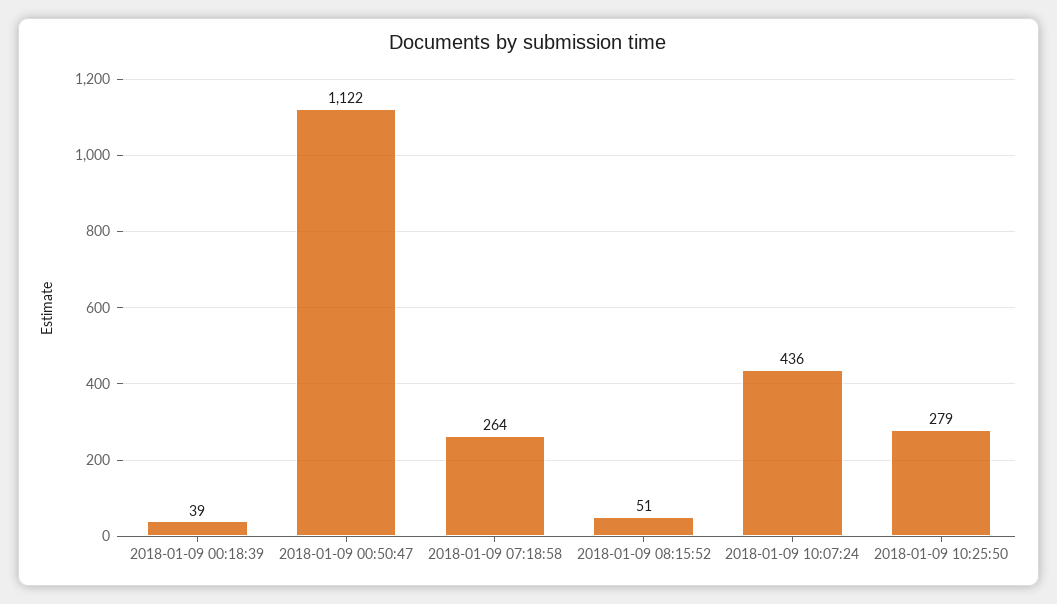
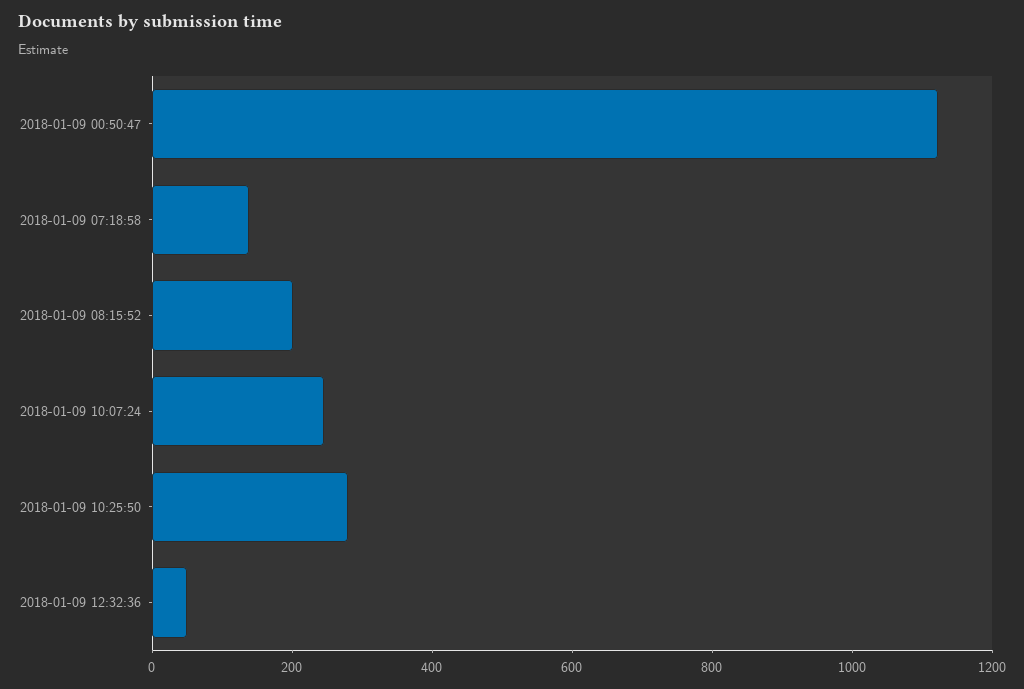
2018-01-09 00:18:39: 39 -> none
2018-01-09 07:18:58: 264 -> 150
2018-01-09 08:15:52: 51 -> 200
2018-01-09 10:07:24: 436 -> 250
2018-01-09 12:32:36: none -> 50

